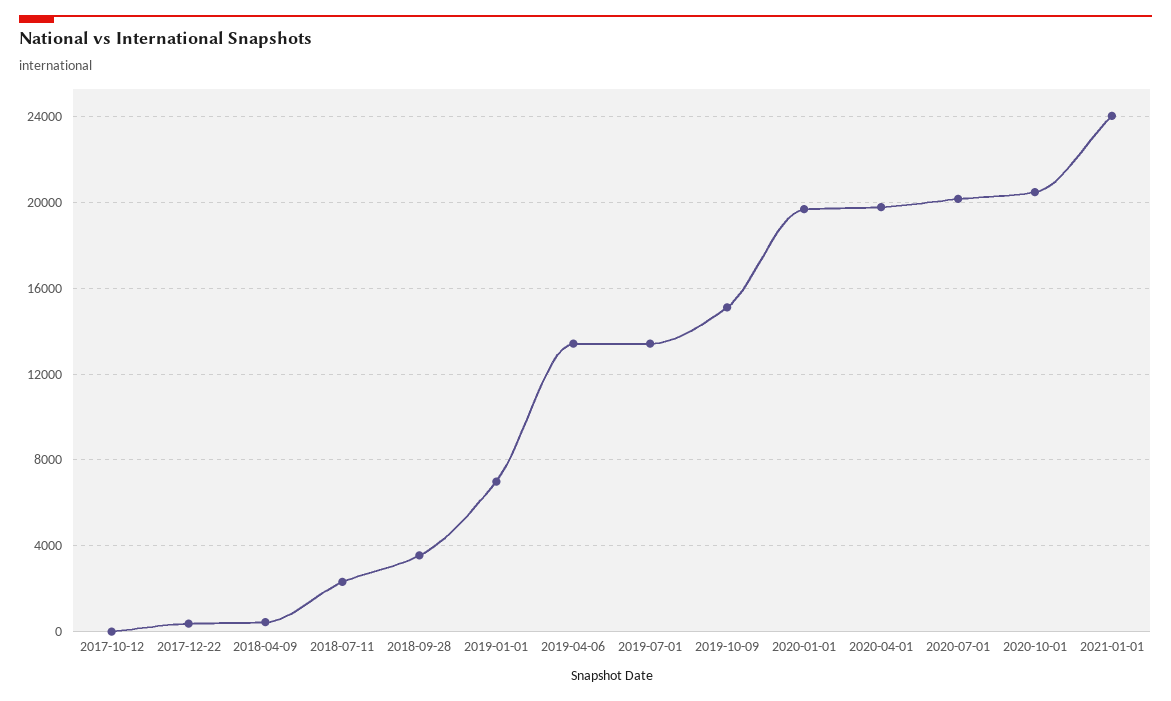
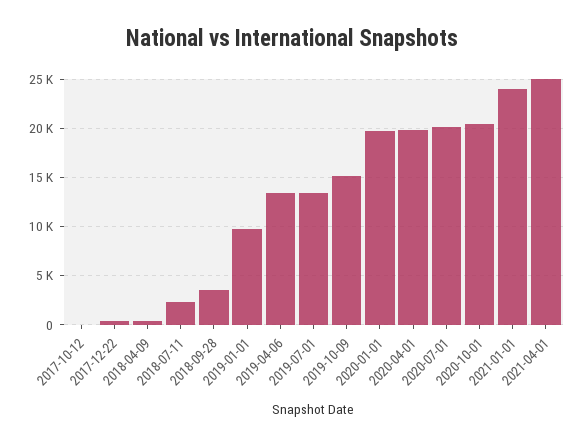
2019-01-01: 7000 -> 10000
2021-04-01: none -> 25000

